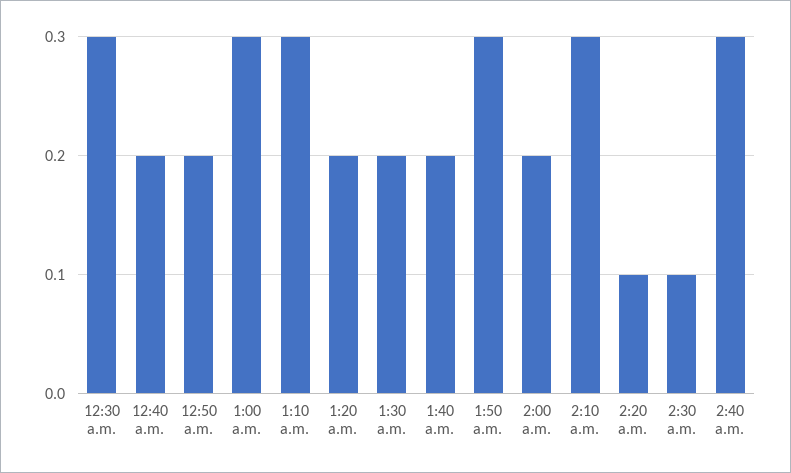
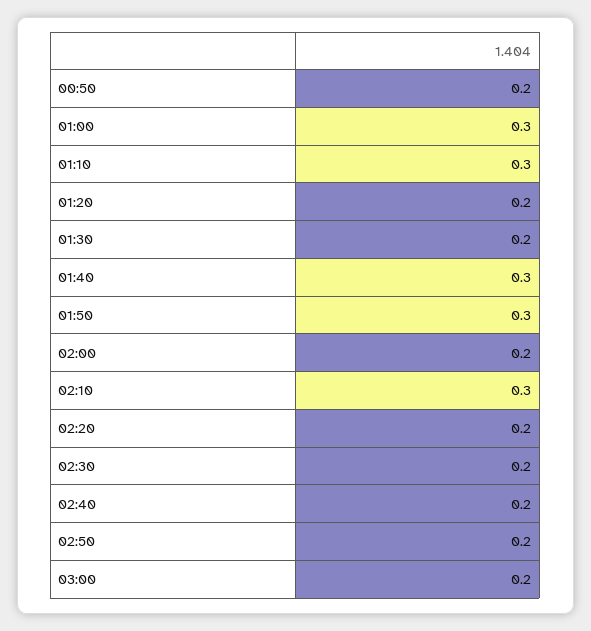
12:30 a.m.: 0.3 -> none
12:40 a.m.: 0.2 -> none
1:40 a.m.: 0.2 -> 0.3
2:20 a.m.: 0.1 -> 0.2
2:30 a.m.: 0.1 -> 0.2
2:40 a.m.: 0.3 -> 0.2
02:50: none -> 0.2
03:00: none -> 0.2

